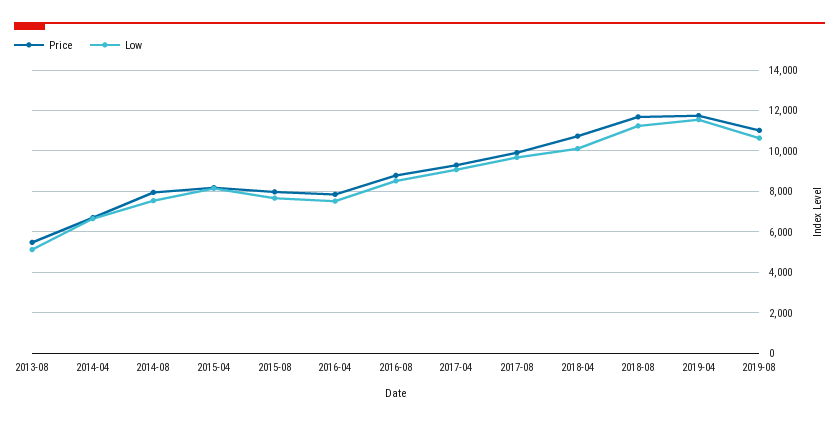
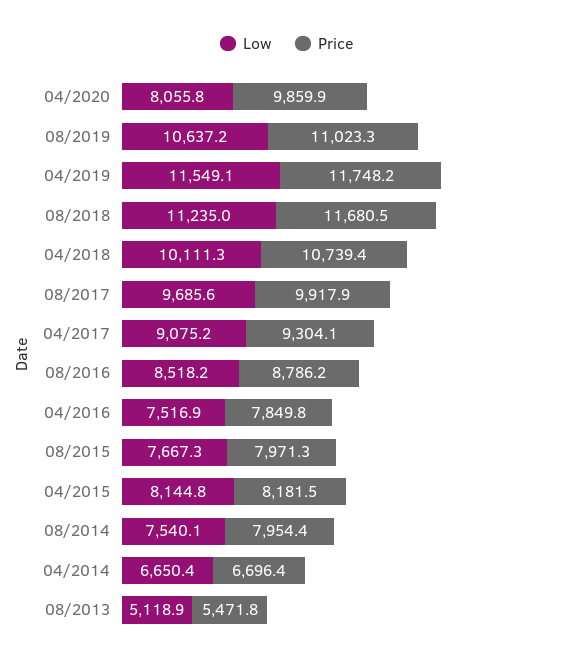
Low, 04/2020: none -> 8055.8
Price, 04/2020: none -> 9859.9

